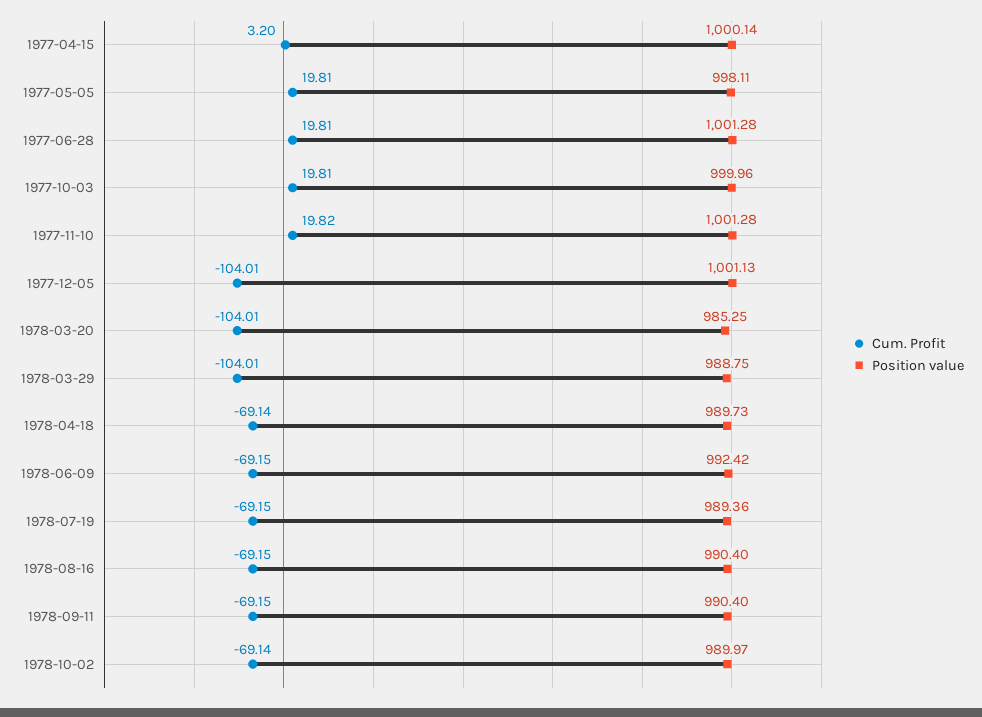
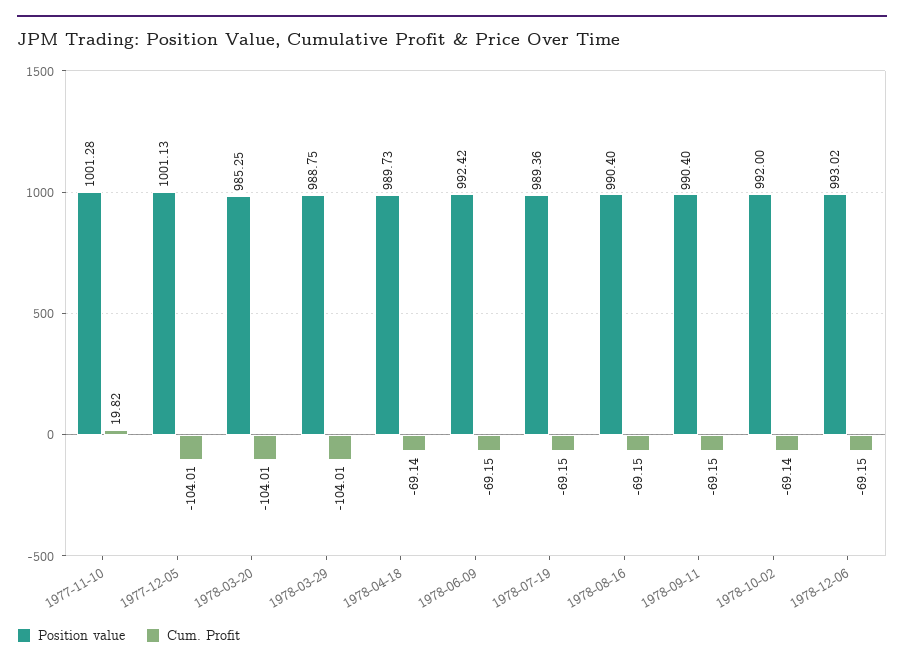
Cum. Profit, 1977-04-15: 3.2 -> none
Position value, 1977-04-15: 1000.14 -> none
Cum. Profit, 1977-05-05: 19.81 -> none
Position value, 1977-05-05: 998.11 -> none
Cum. Profit, 1977-06-28: 19.81 -> none
Position value, 1977-06-28: 1001.28 -> none
Cum. Profit, 1977-10-03: 19.81 -> none
Position value, 1977-10-03: 999.96 -> none
Position value, 1978-10-02: 989.97 -> 992
Position value, 1978-12-06: none -> 993.02
Cum. Profit, 1978-12-06: none -> -69.15

